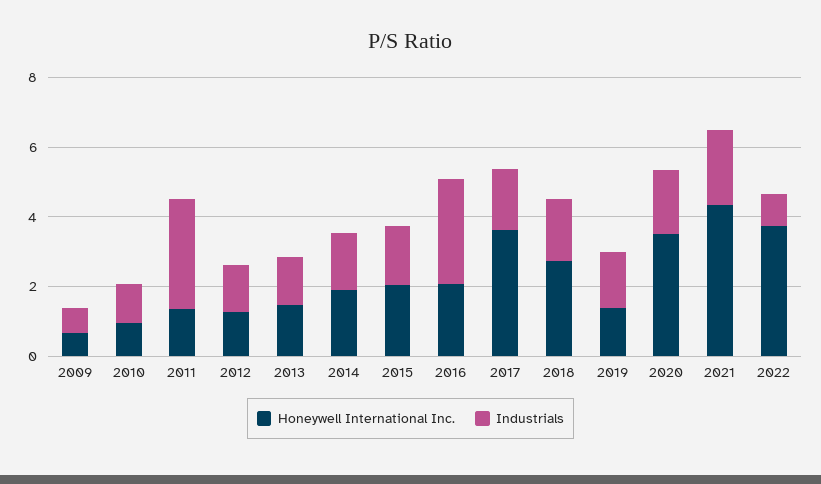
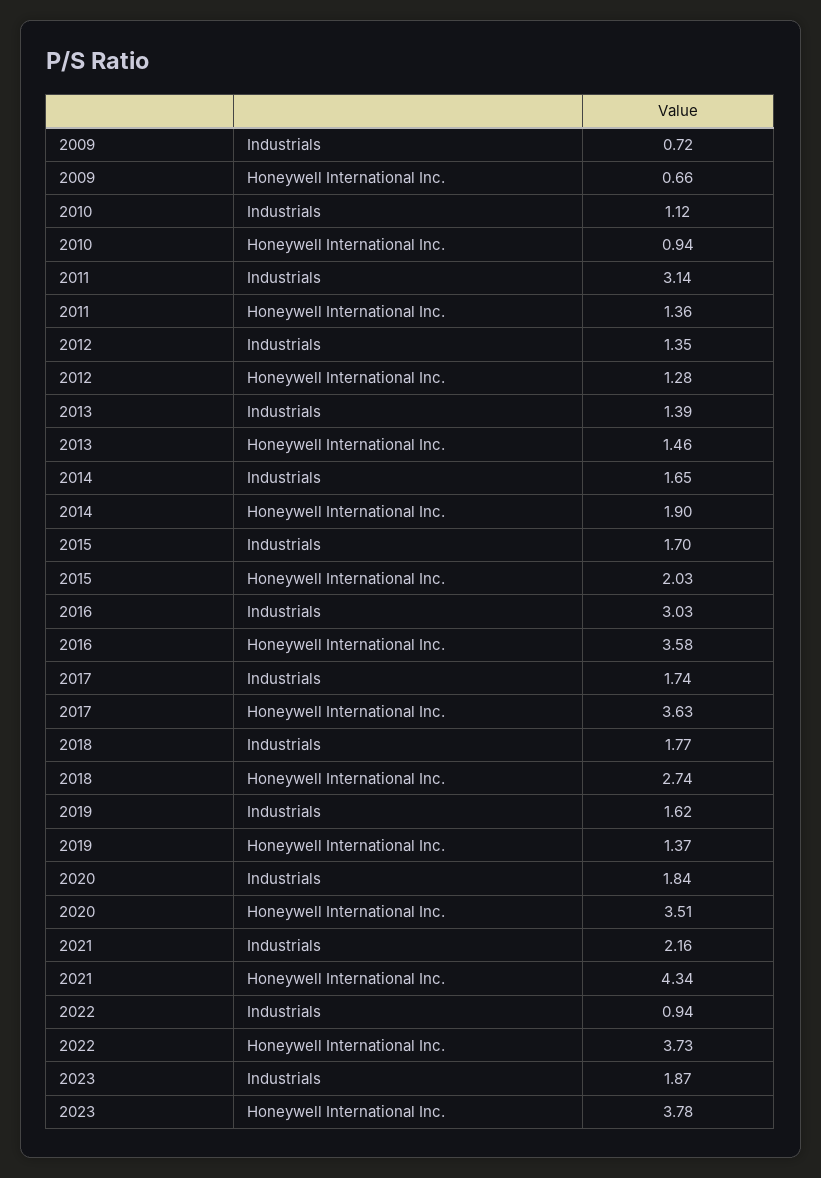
Honeywell International Inc., 2016: 2 -> 3.58
Industrials, 2023: none -> 1.87
Honeywell International Inc., 2023: none -> 3.78

